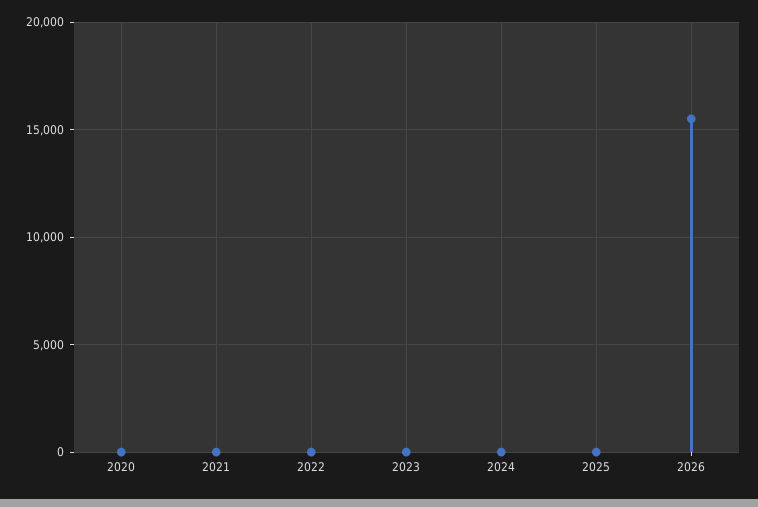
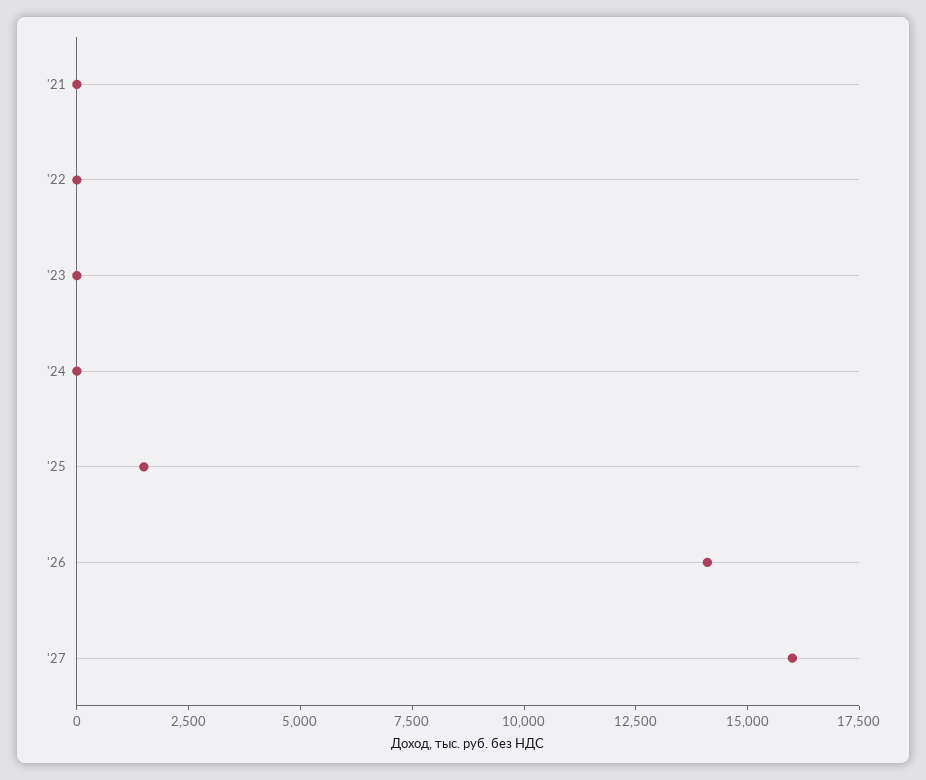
2020: 0 -> none
2025: 0 -> 1500
2026: 15500 -> 14000
'27: none -> 16000

